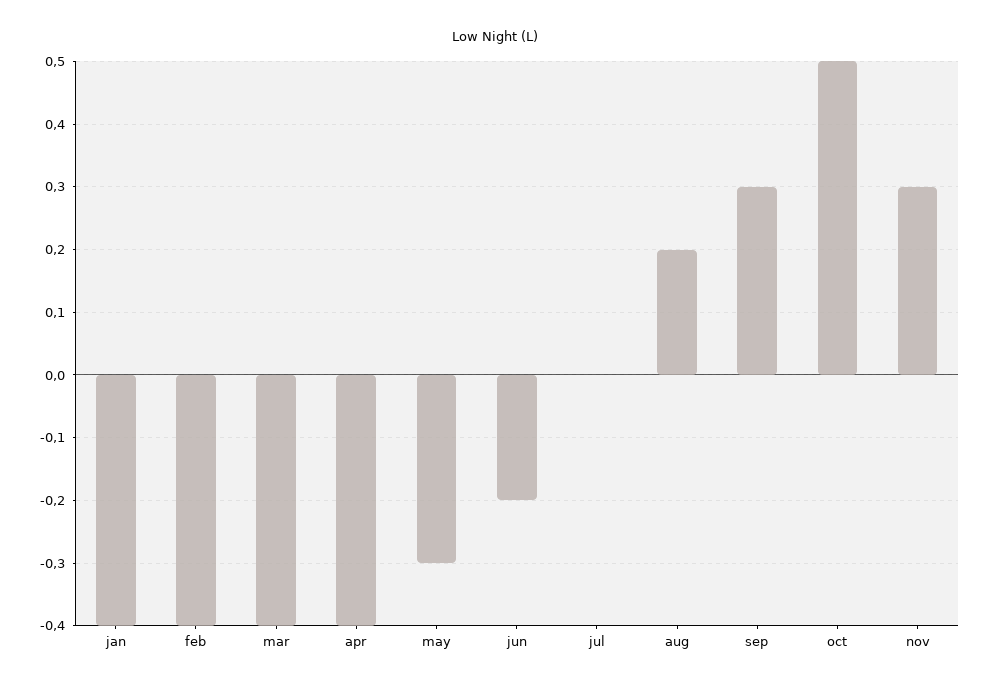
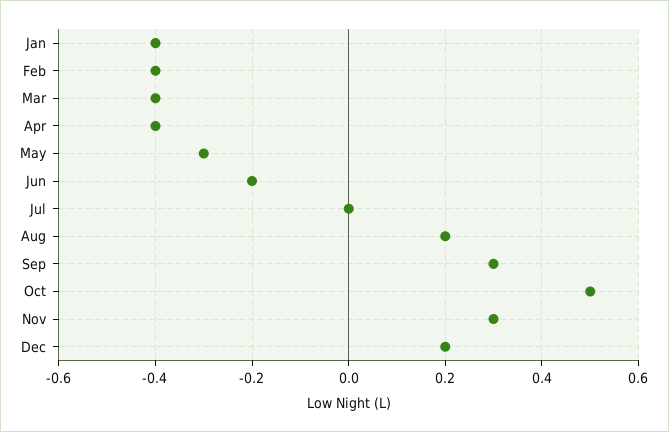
Dec: none -> 0.2

